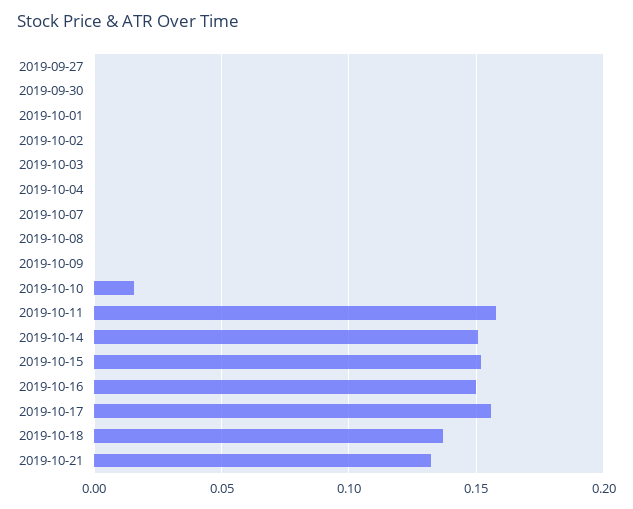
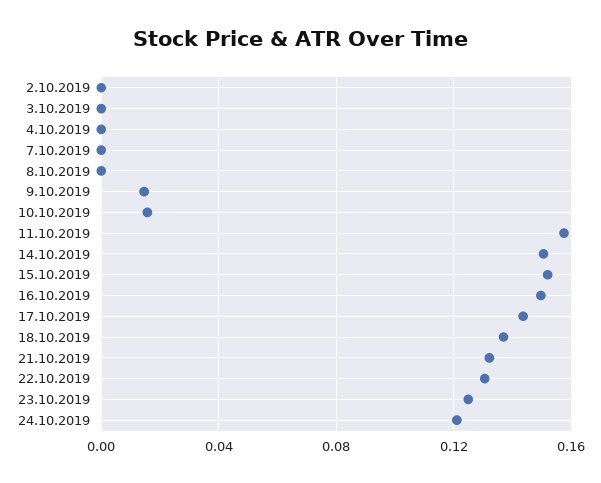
2019-09-27: 0 -> none
2019-09-30: 0 -> none
2019-10-01: 0 -> none
2019-10-09: 0 -> 0.015
2019-10-17: 0.155 -> 0.145
22.10.2019: none -> 0.13
23.10.2019: none -> 0.125
24.10.2019: none -> 0.12

